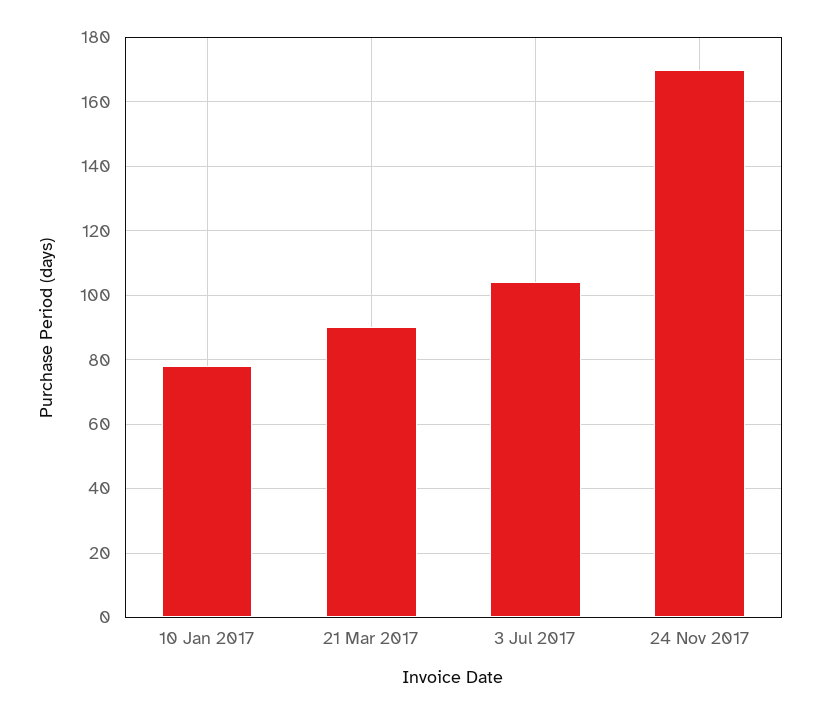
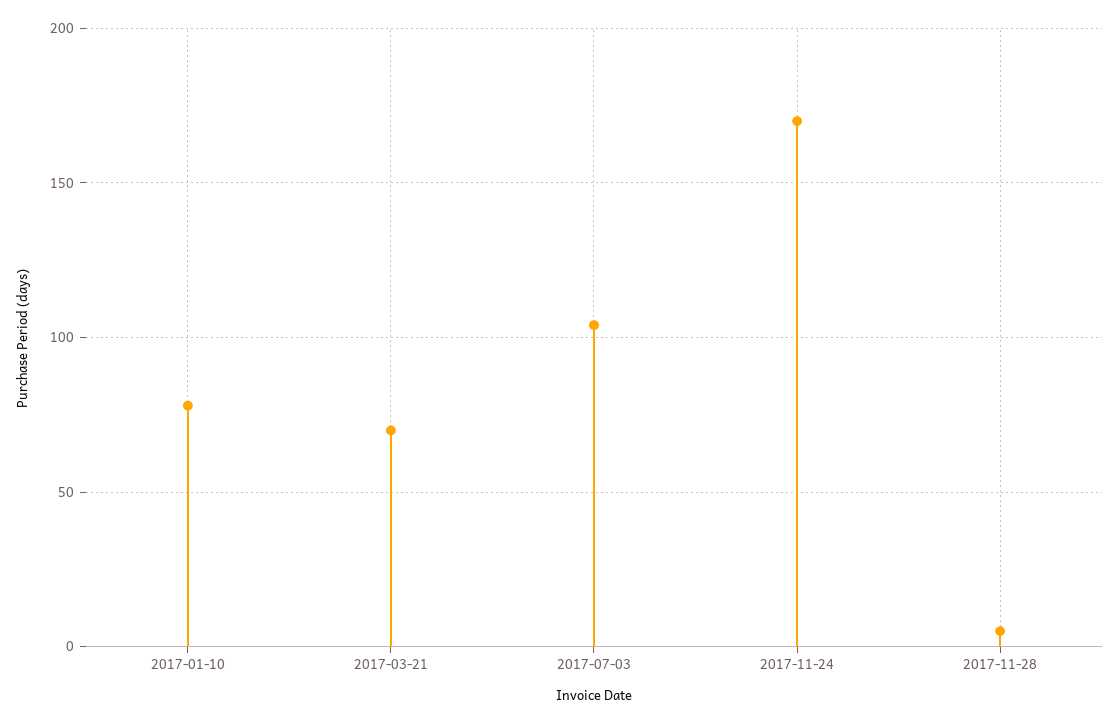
21 Mar 2017: 90 -> 70
2017-11-28: none -> 5

